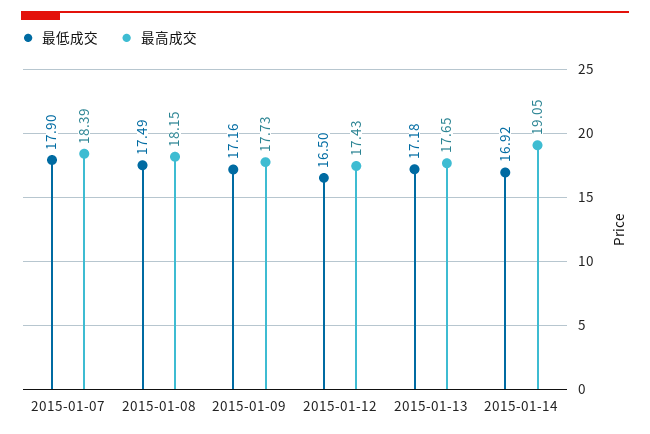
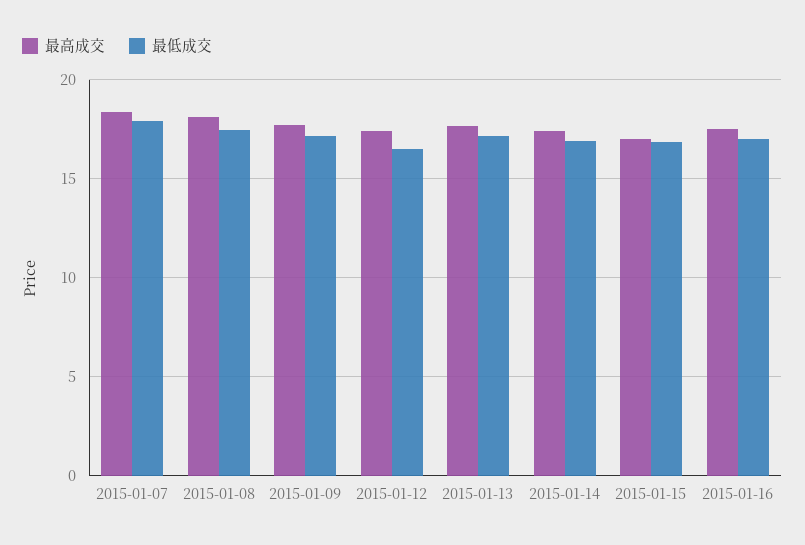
最高成交, 2015-01-14: 19.05 -> 17.5
最高成交, 2015-01-15: none -> 17
最低成交, 2015-01-15: none -> 17
最高成交, 2015-01-16: none -> 17.5
最低成交, 2015-01-16: none -> 17

